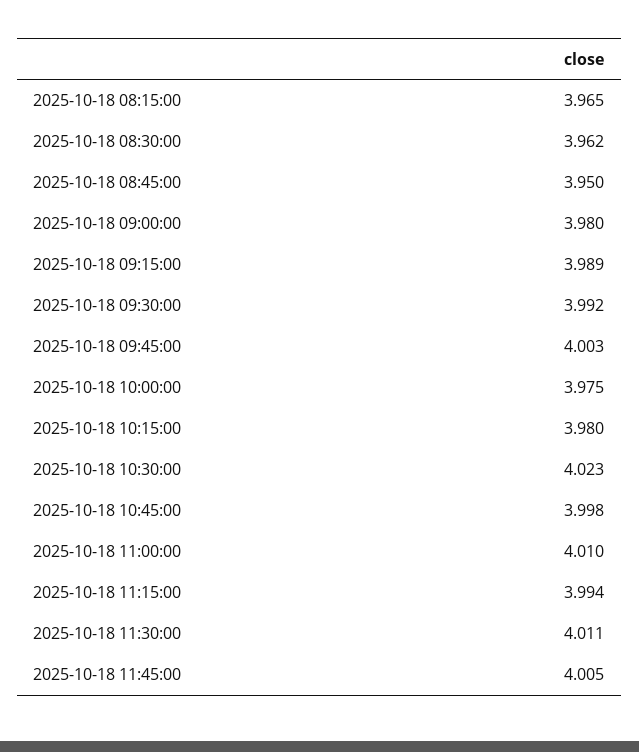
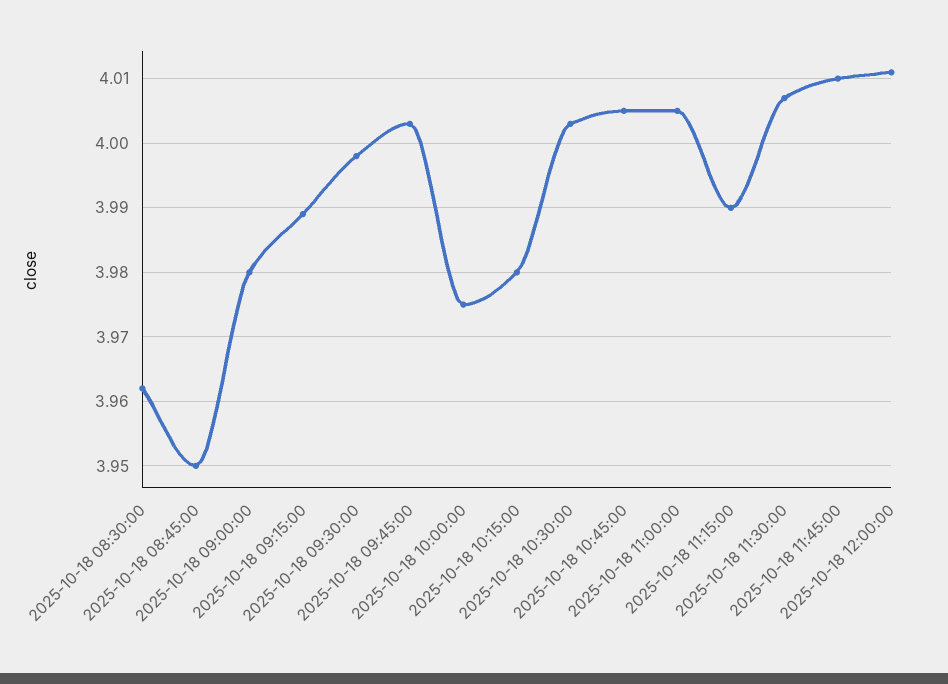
2025-10-18 08:15:00: 3.965 -> none
2025-10-18 09:30:00: 3.992 -> 3.998
2025-10-18 10:30:00: 4.023 -> 4.003
2025-10-18 10:45:00: 3.998 -> 4.005
2025-10-18 11:00:00: 4.01 -> 4.005
2025-10-18 11:15:00: 3.994 -> 3.99
2025-10-18 11:30:00: 4.011 -> 4.007
2025-10-18 11:45:00: 4.005 -> 4.01
2025-10-18 12:00:00: none -> 4.011

